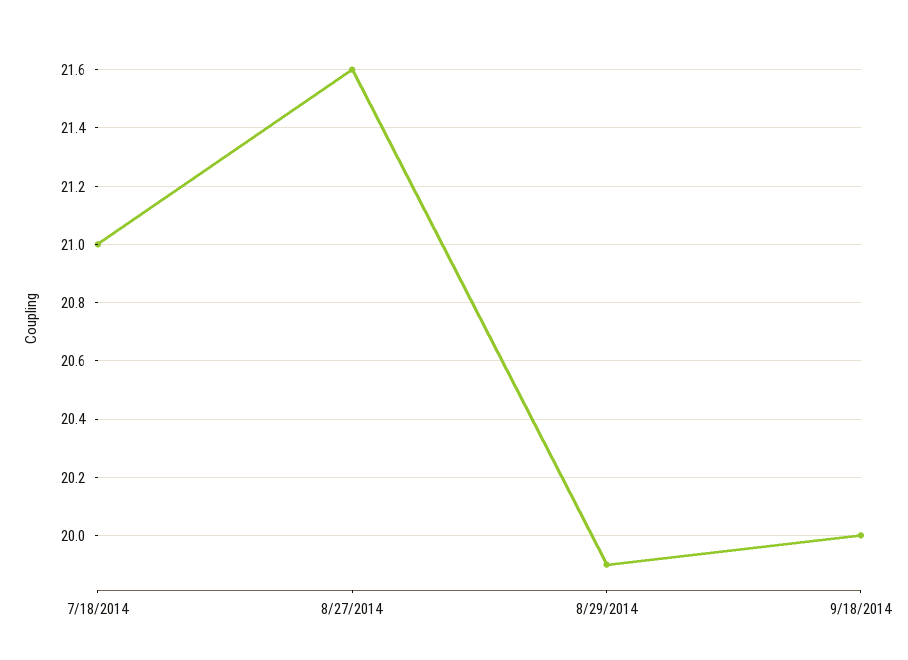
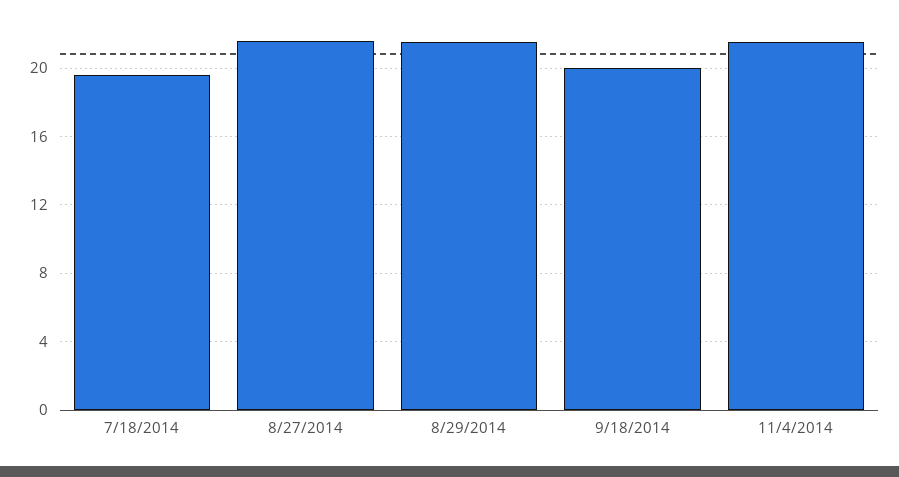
7/18/2014: 21 -> 19.5
8/29/2014: 19.9 -> 21.5
11/4/2014: none -> 21.5

